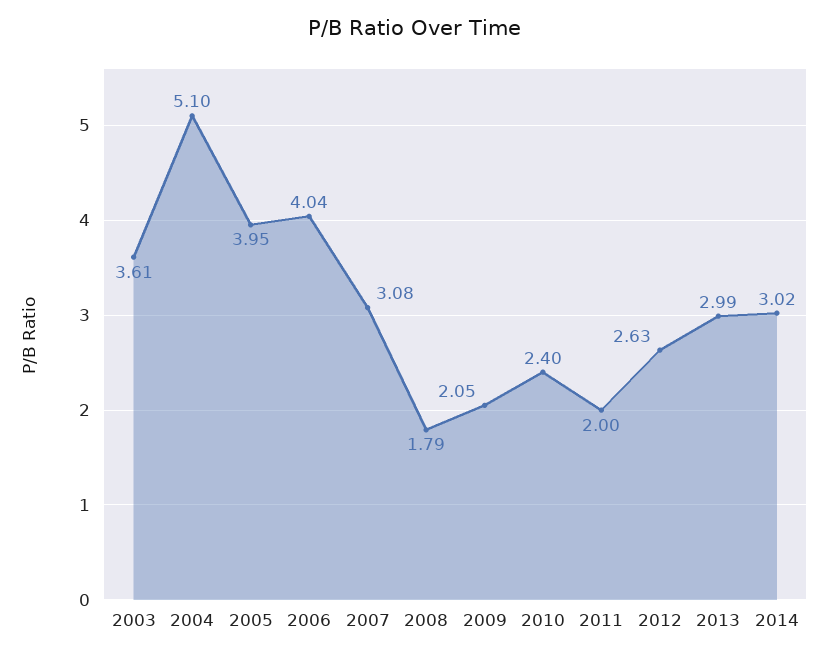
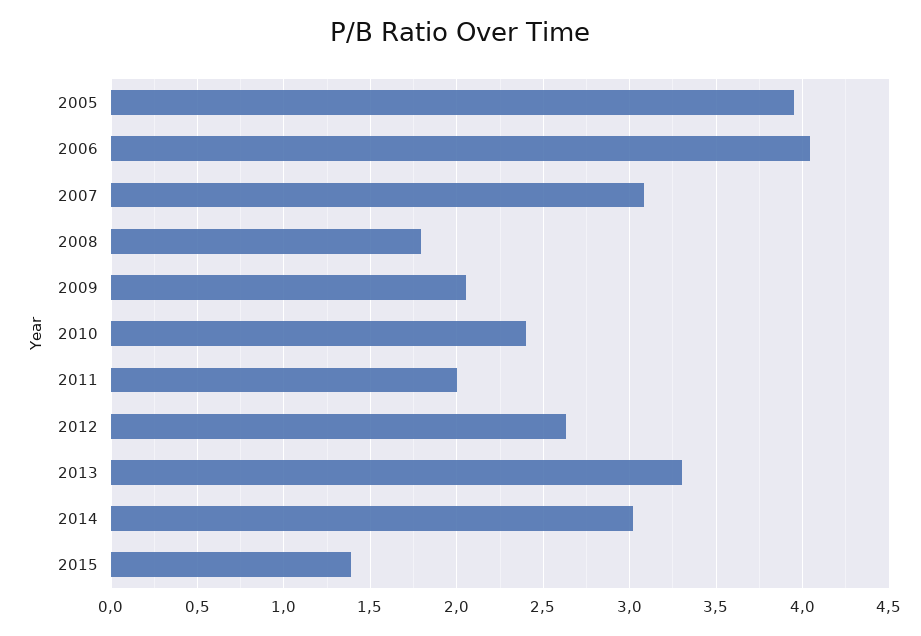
2003: 3.61 -> none
2004: 5.1 -> none
2013: 2.99 -> 3.3
2015: none -> 1.4

